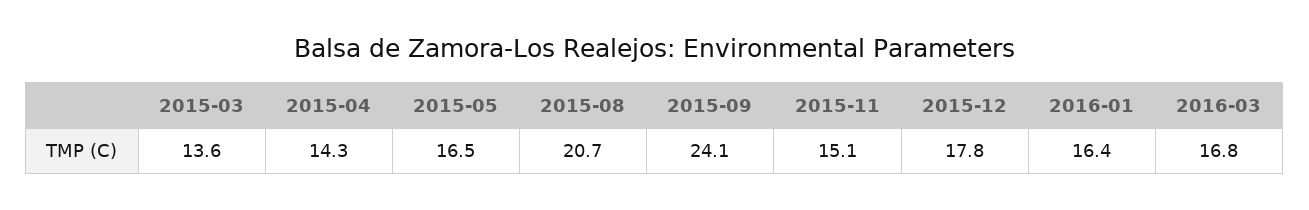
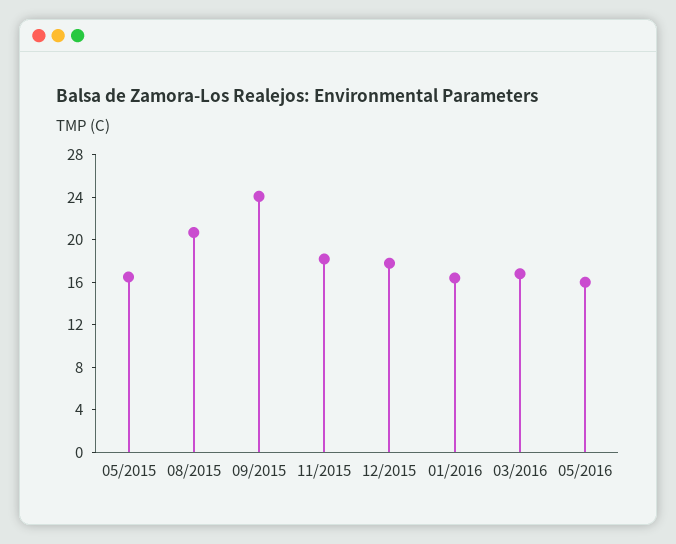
2015-03: 13.6 -> none
2015-04: 14.3 -> none
2015-11: 15.1 -> 18
05/2016: none -> 16

